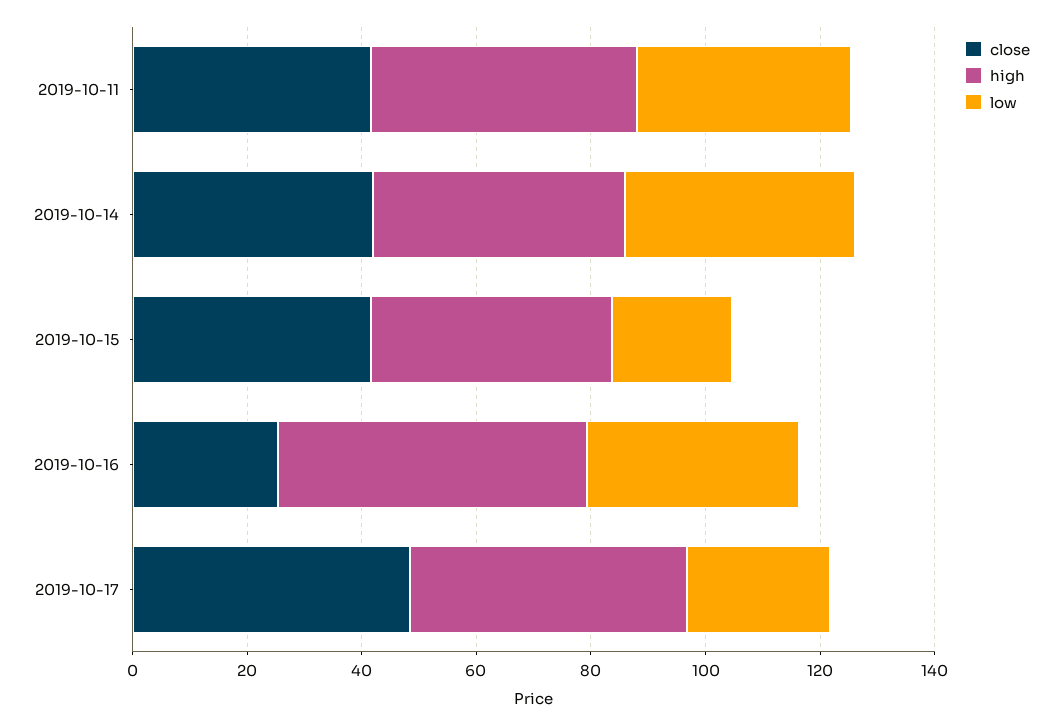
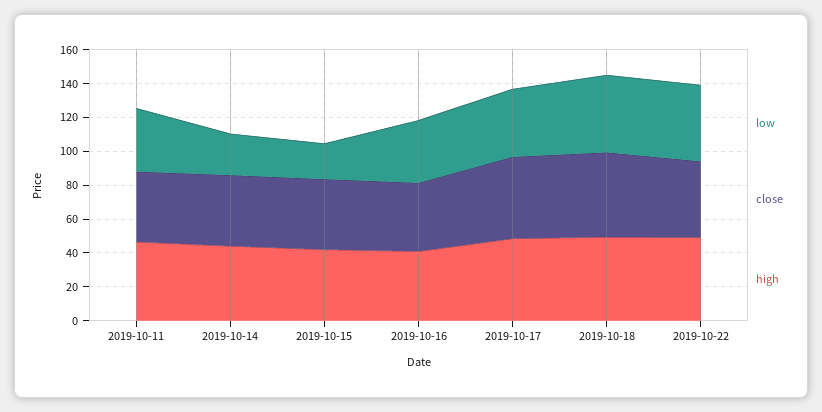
low, 2019-10-14: 40 -> 25
close, 2019-10-16: 25 -> 40
high, 2019-10-16: 55 -> 40
low, 2019-10-17: 25 -> 40
low, 2019-10-18: none -> 45
close, 2019-10-18: none -> 50
high, 2019-10-18: none -> 50
low, 2019-10-22: none -> 45
close, 2019-10-22: none -> 45
high, 2019-10-22: none -> 50

